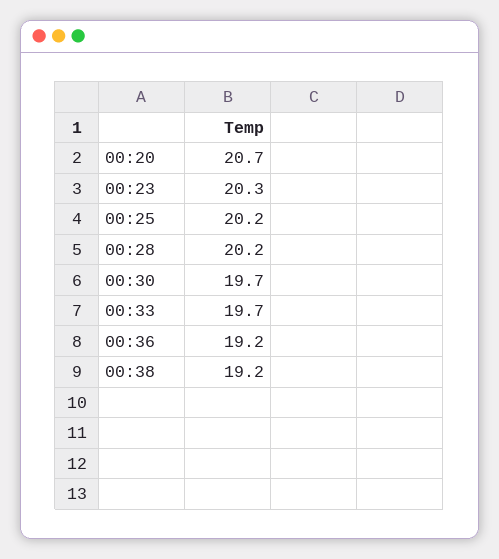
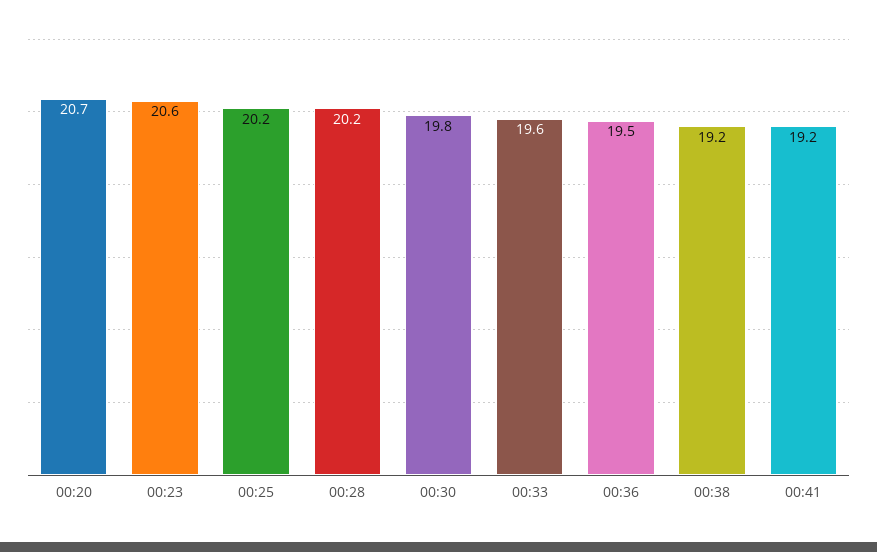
00:23: 20.3 -> 20.6
00:30: 19.7 -> 19.8
00:33: 19.7 -> 19.6
00:36: 19.2 -> 19.5
00:41: none -> 19.2

